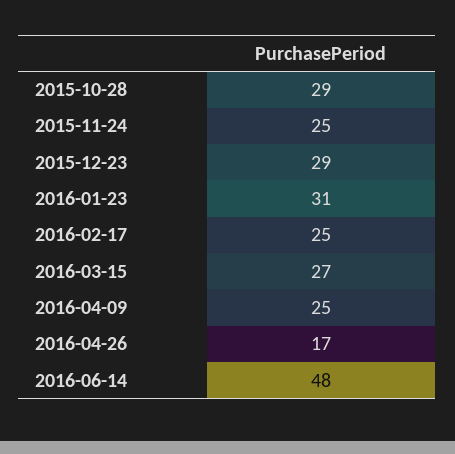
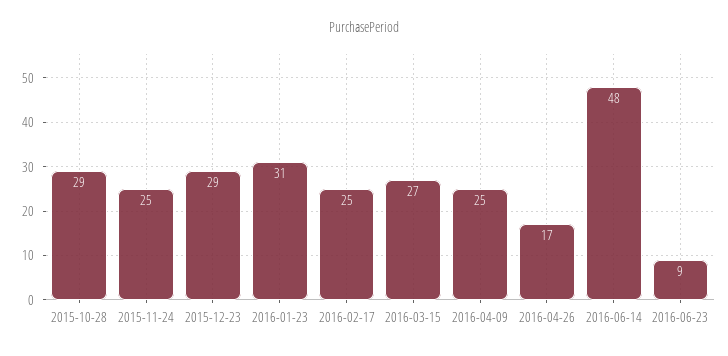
2016-06-23: none -> 9

